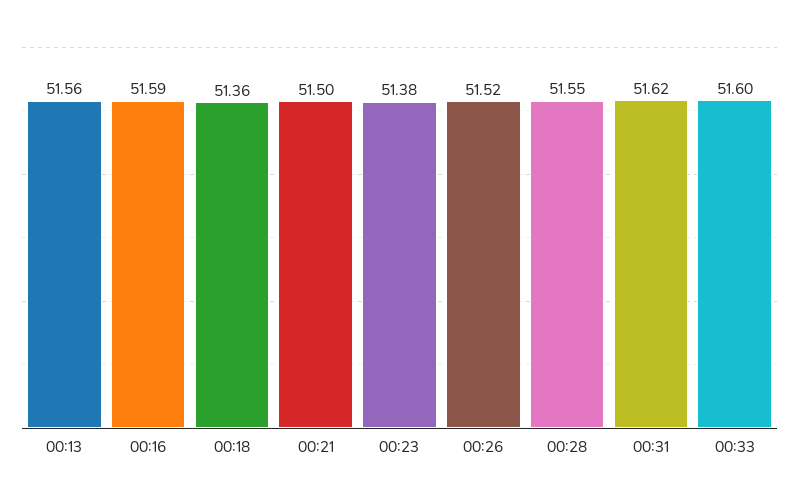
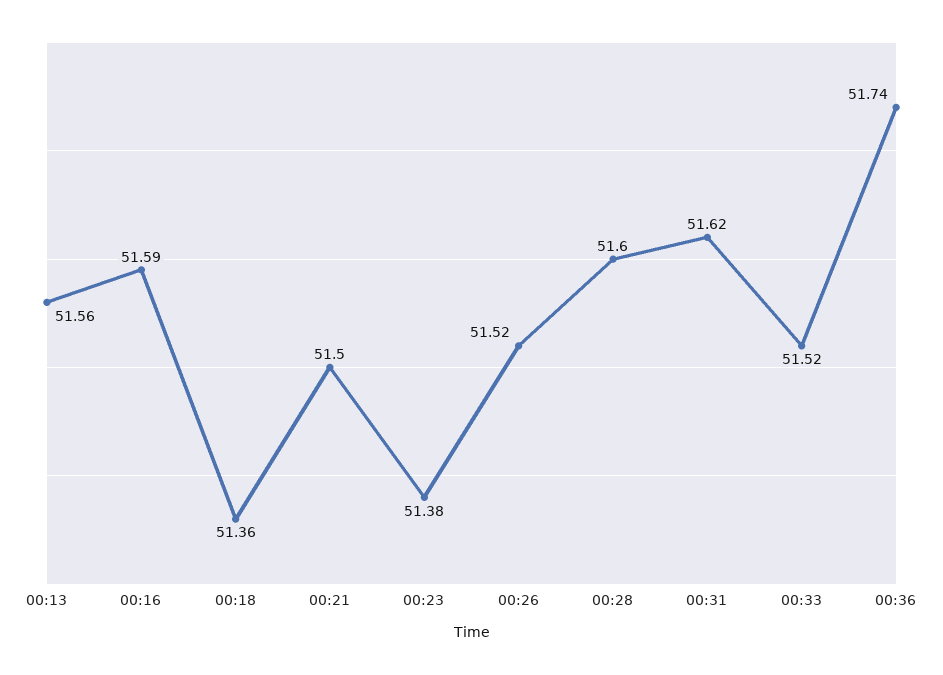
00:28: 51.55 -> 51.6
00:33: 51.6 -> 51.52
00:36: none -> 51.74

